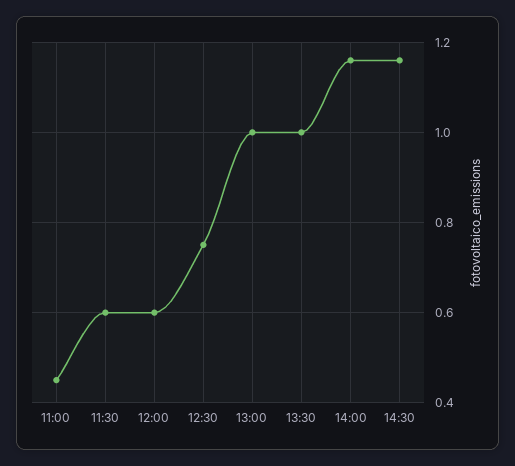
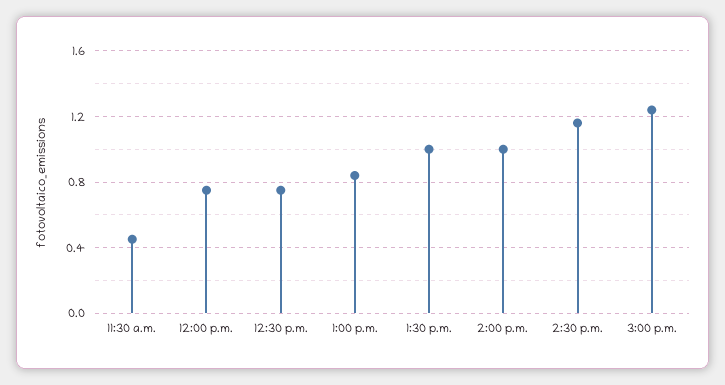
11:00: 0.45 -> none
11:30: 0.6 -> 0.45
12:00: 0.6 -> 0.75
13:00: 1 -> 0.85
14:00: 1.15 -> 1
3:00 p.m.: none -> 1.25

